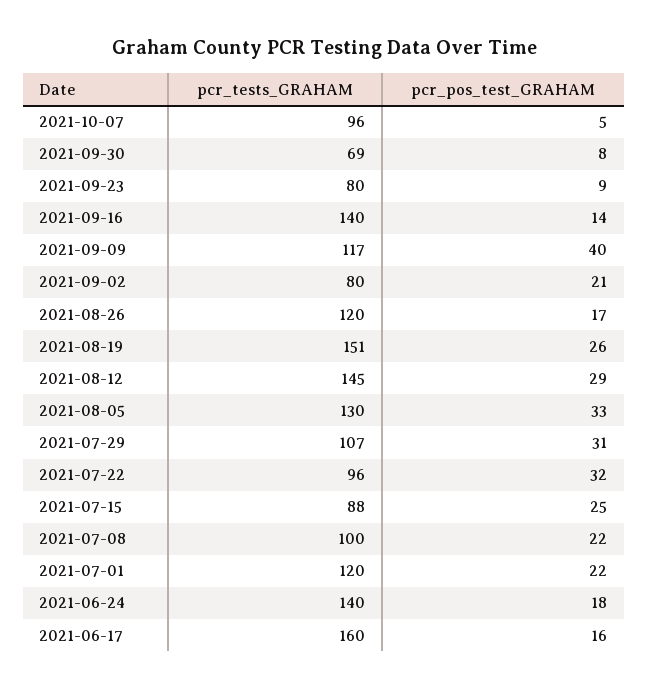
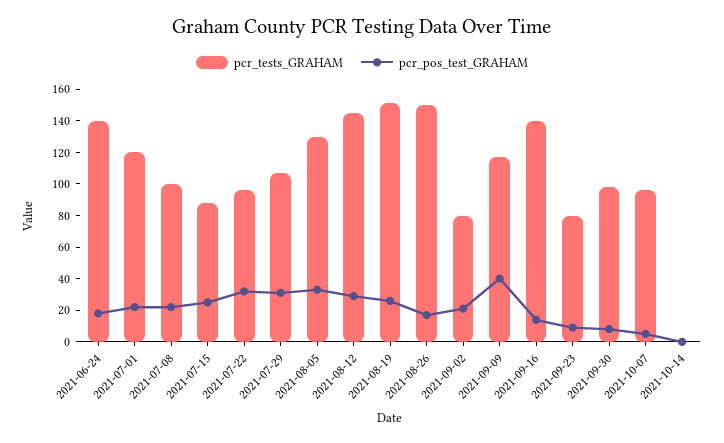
pcr_tests_GRAHAM, 2021-09-30: 69 -> 100
pcr_tests_GRAHAM, 2021-08-26: 120 -> 150
pcr_tests_GRAHAM, 2021-06-17: 160 -> none
pcr_pos_test_GRAHAM, 2021-06-17: 16 -> none
pcr_tests_GRAHAM, 2021-10-14: none -> 0
pcr_pos_test_GRAHAM, 2021-10-14: none -> 0

